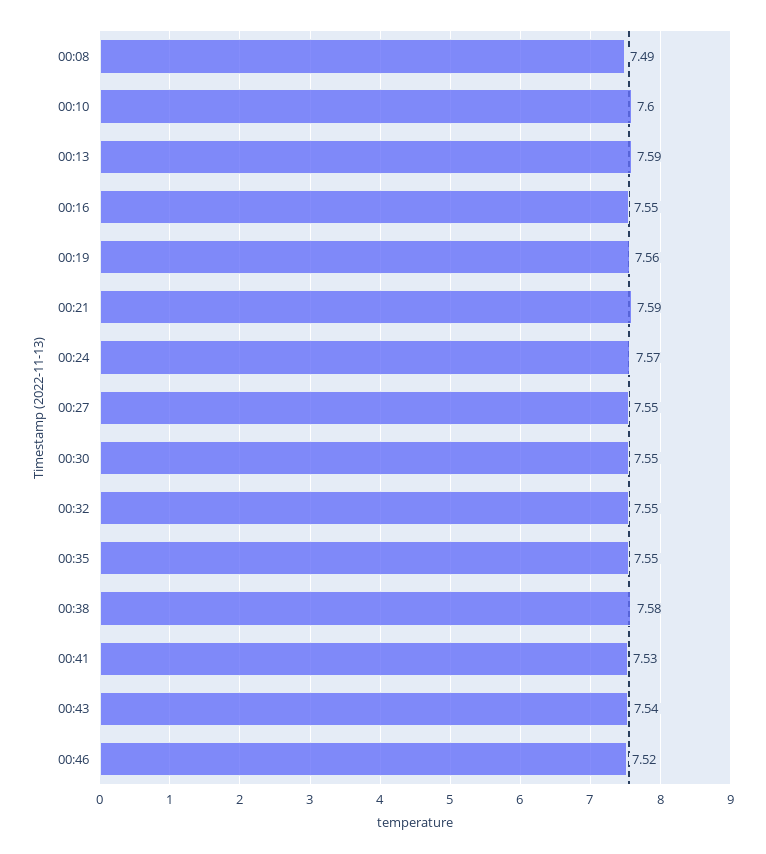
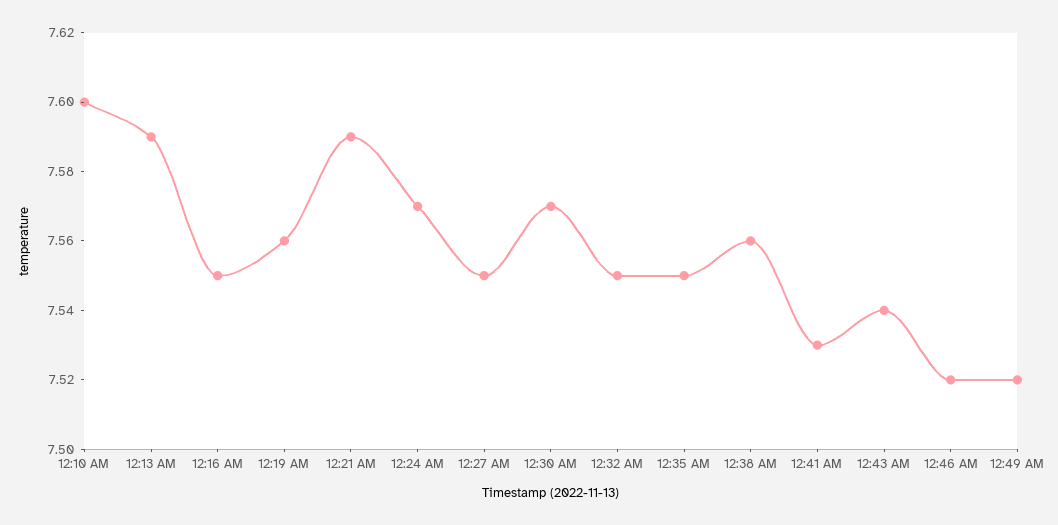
00:08: 7.49 -> none
00:30: 7.55 -> 7.57
00:38: 7.58 -> 7.56
12:49 AM: none -> 7.52

